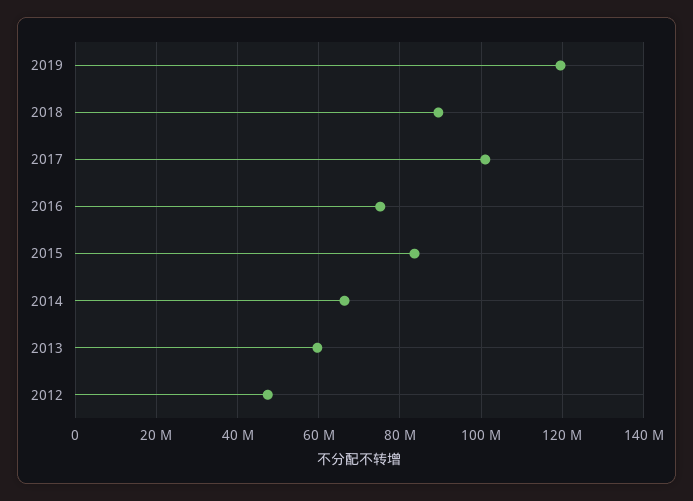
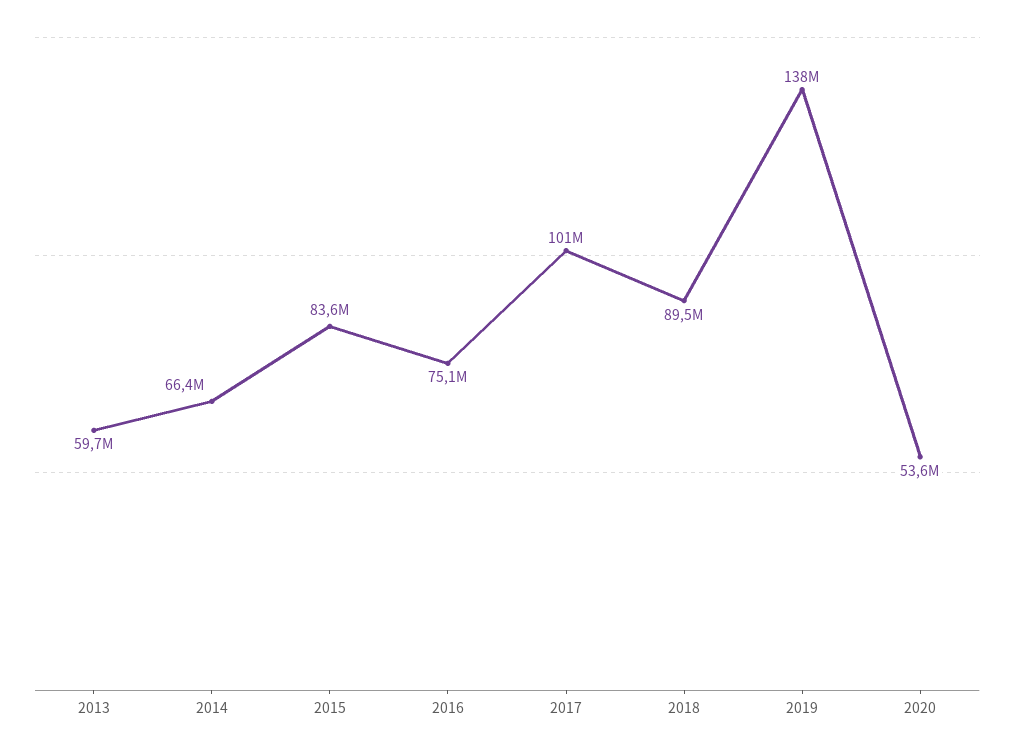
2019: 120000000 -> 138000000
2012: 48000000 -> none
2020: none -> 53600000

